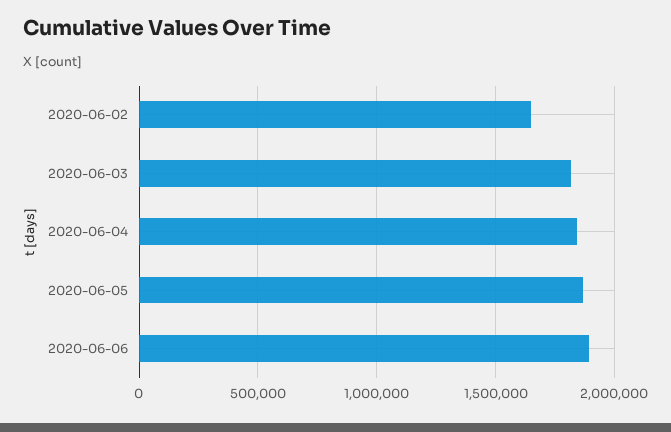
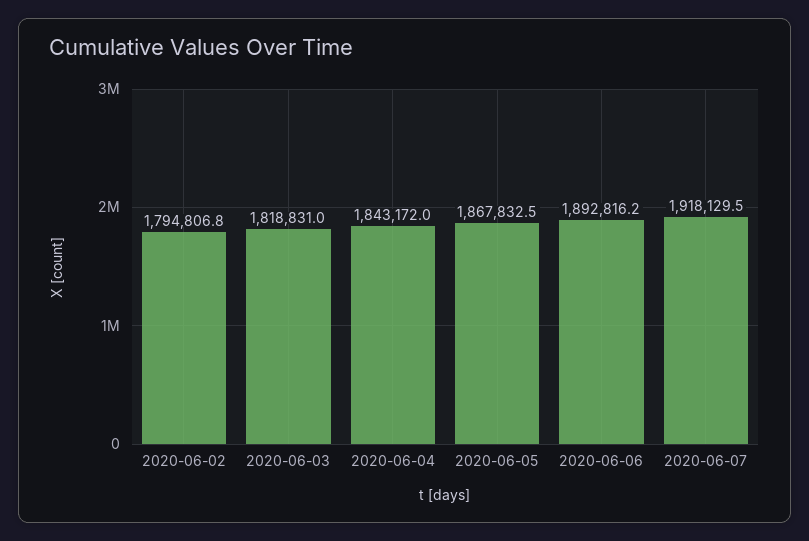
2020-06-02: 1650000 -> 1794806.8
2020-06-07: none -> 1918129.5

